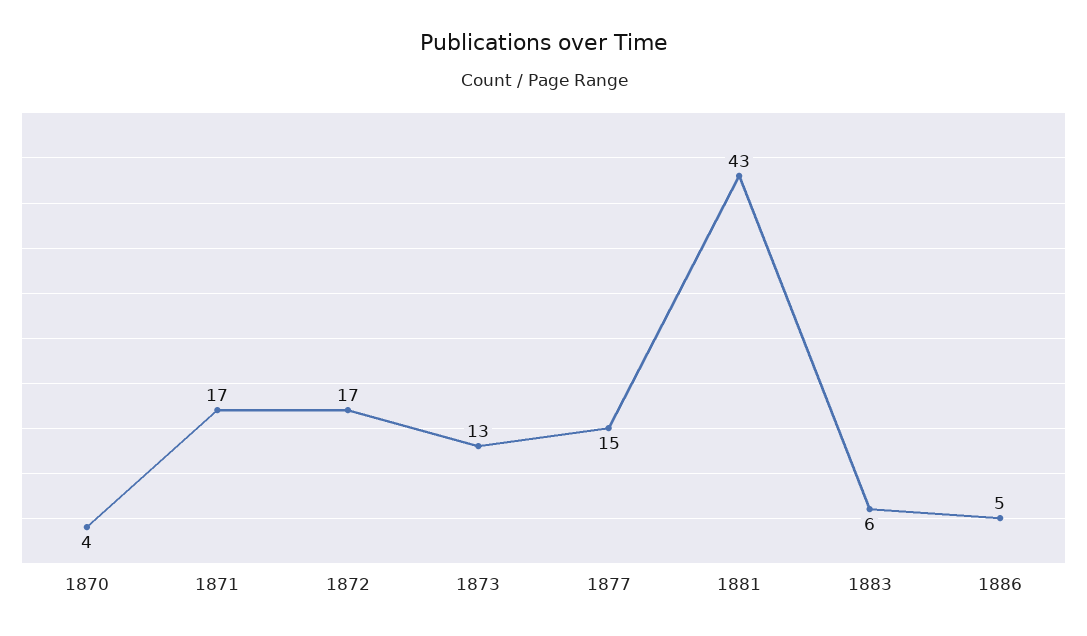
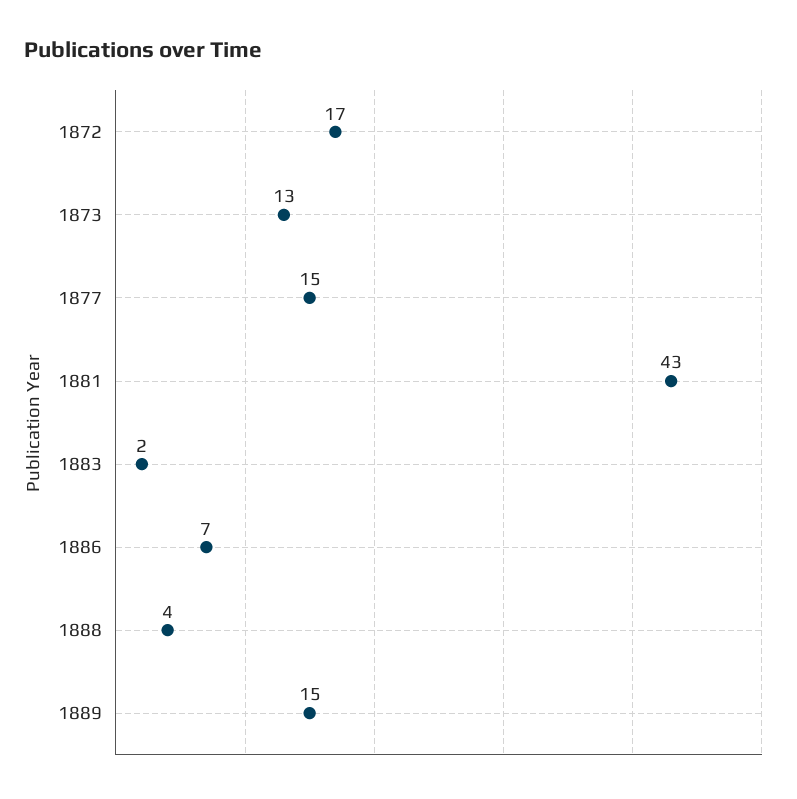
1870: 4 -> none
1871: 17 -> none
1883: 6 -> 2
1886: 5 -> 7
1888: none -> 4
1889: none -> 15

